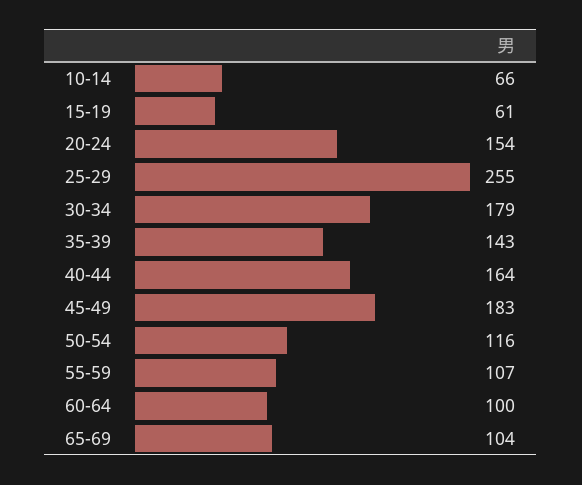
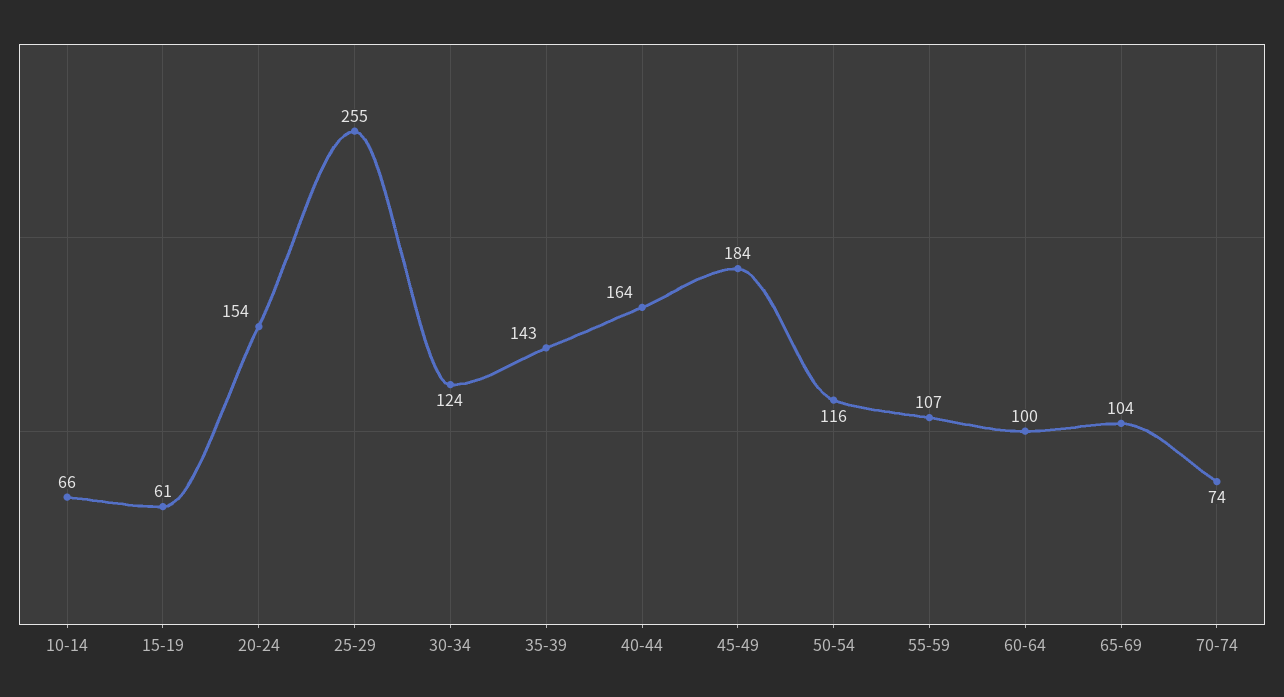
30-34: 179 -> 124
45-49: 183 -> 184
70-74: none -> 74

